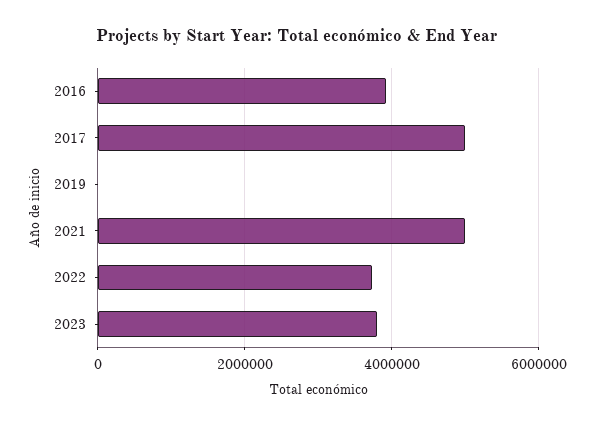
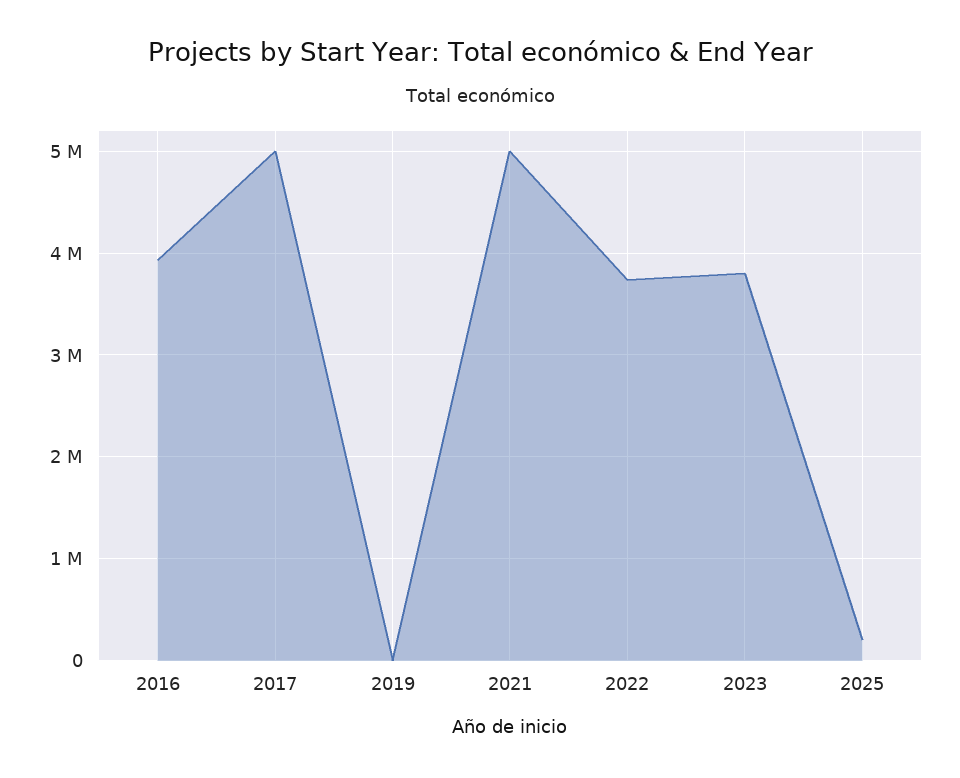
2025: none -> 200000

